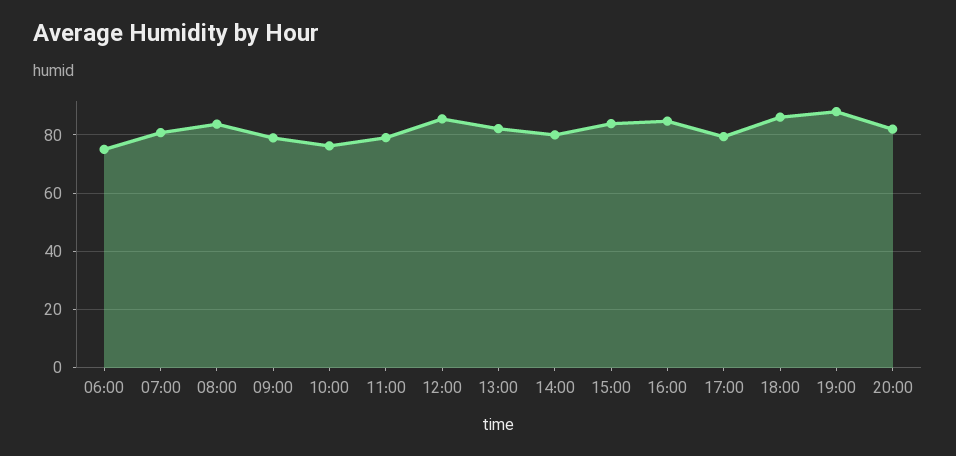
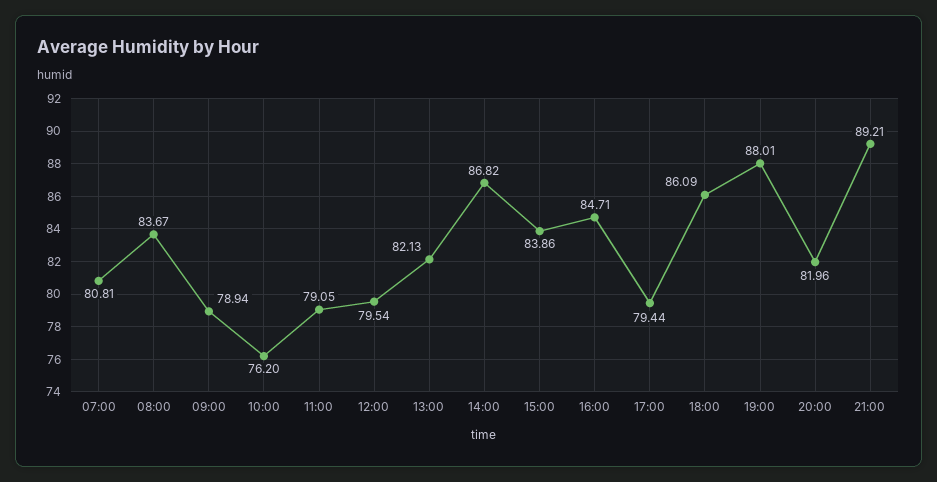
06:00: 75 -> none
12:00: 85 -> 79.54
14:00: 80 -> 86.82
21:00: none -> 89.21

